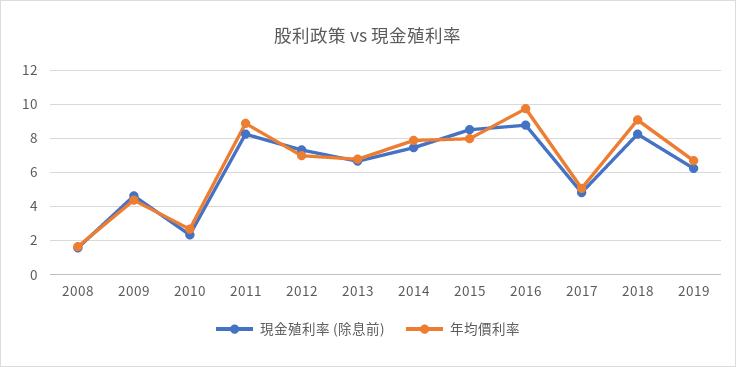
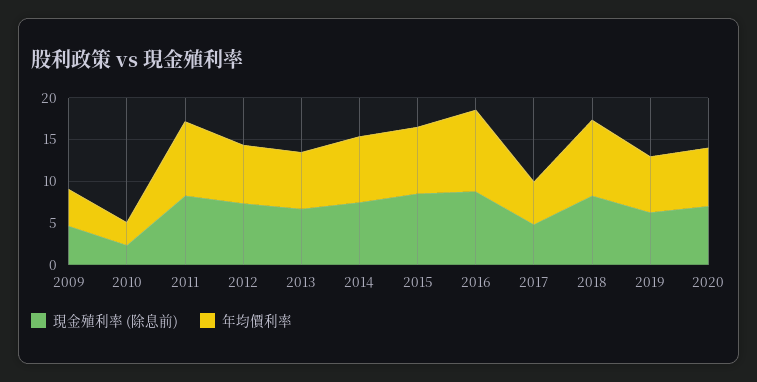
現金殖利率 (除息前), 2008: 1.5 -> none
年均價利率, 2008: 1.5 -> none
現金殖利率 (除息前), 2020: none -> 7
年均價利率, 2020: none -> 7

